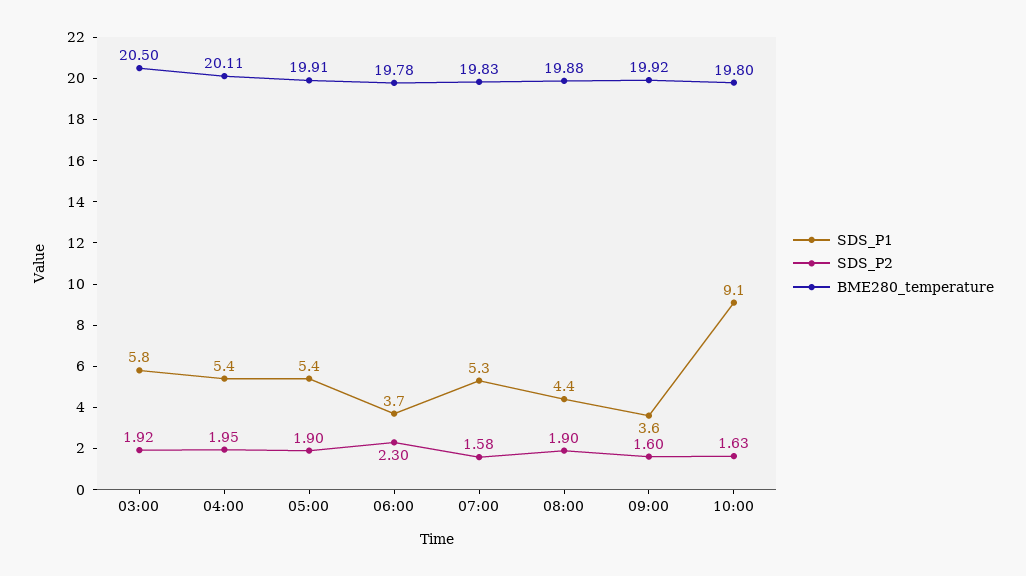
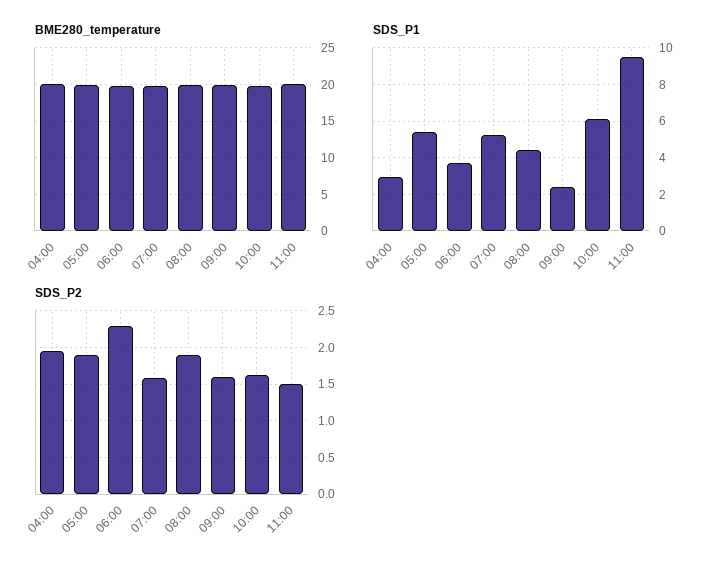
SDS_P1, 03:00: 5.8 -> none
SDS_P2, 03:00: 1.92 -> none
BME280_temperature, 03:00: 20.5 -> none
SDS_P1, 04:00: 5.4 -> 3
SDS_P1, 09:00: 3.6 -> 2.5
SDS_P1, 10:00: 9.1 -> 6
BME280_temperature, 11:00: none -> 20
SDS_P1, 11:00: none -> 9.5
SDS_P2, 11:00: none -> 1.5

